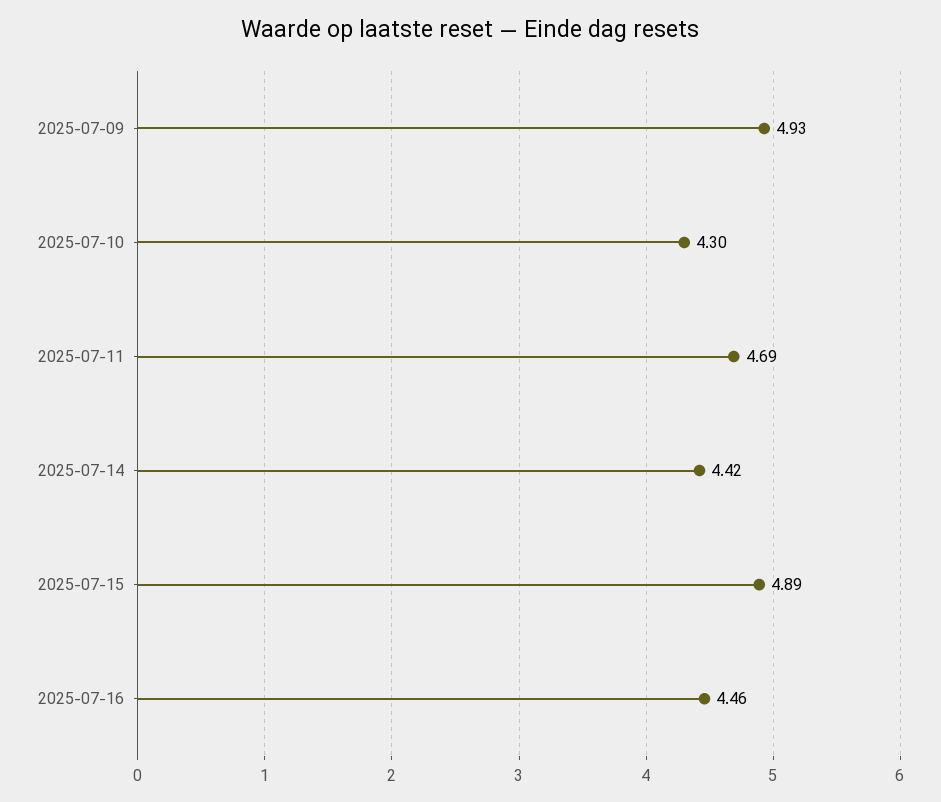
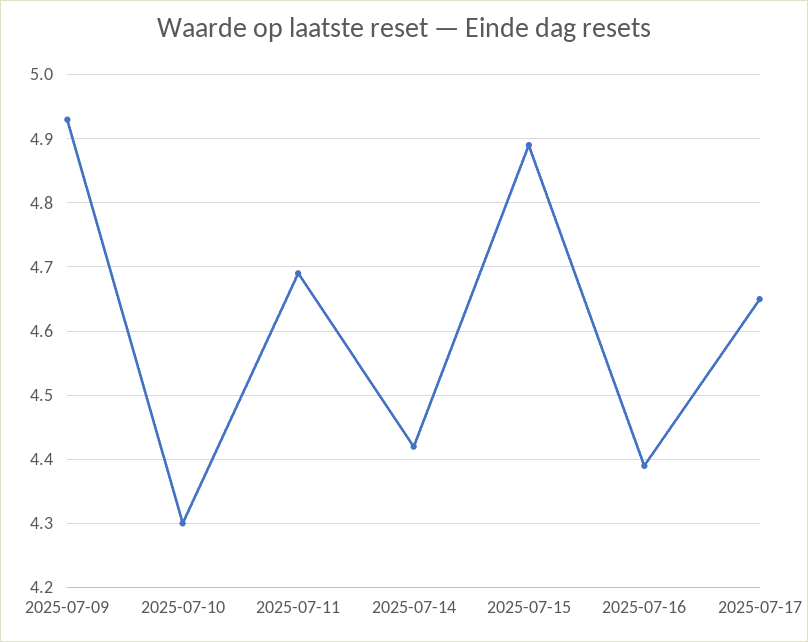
2025-07-16: 4.46 -> 4.39
2025-07-17: none -> 4.65

